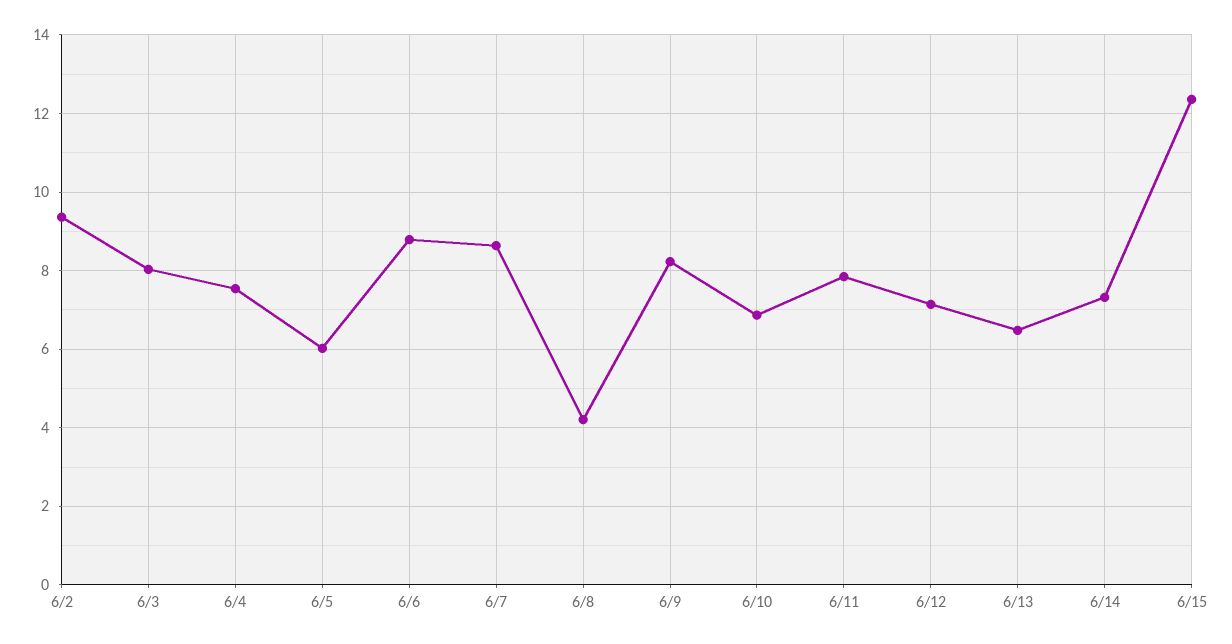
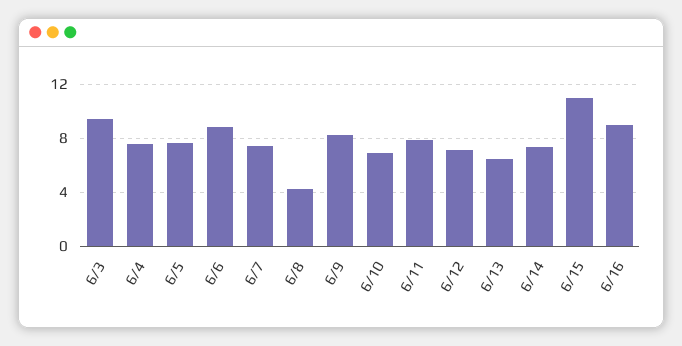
6/2: 9.4 -> none
6/3: 8 -> 9.5
6/5: 6 -> 7.5
6/7: 8.6 -> 7.5
6/15: 12.4 -> 11
6/16: none -> 9

